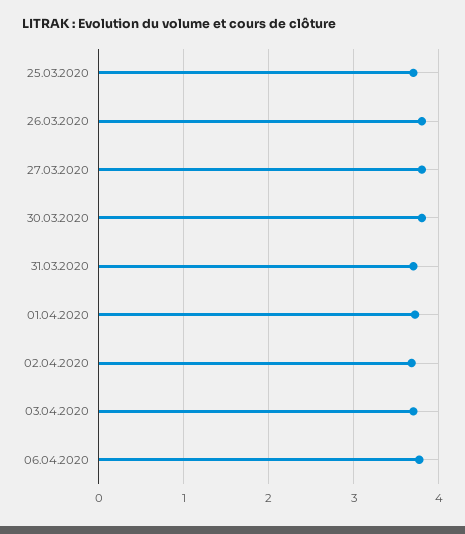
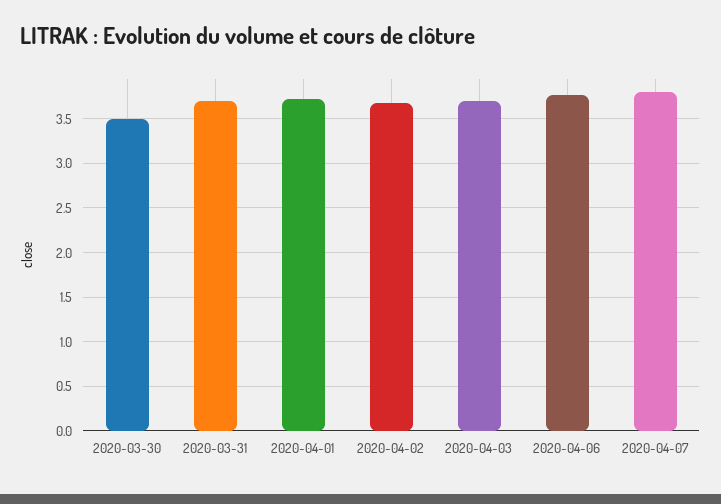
25.03.2020: 3.7 -> none
26.03.2020: 3.8 -> none
27.03.2020: 3.8 -> none
30.03.2020: 3.8 -> 3.5
2020-04-07: none -> 3.8

